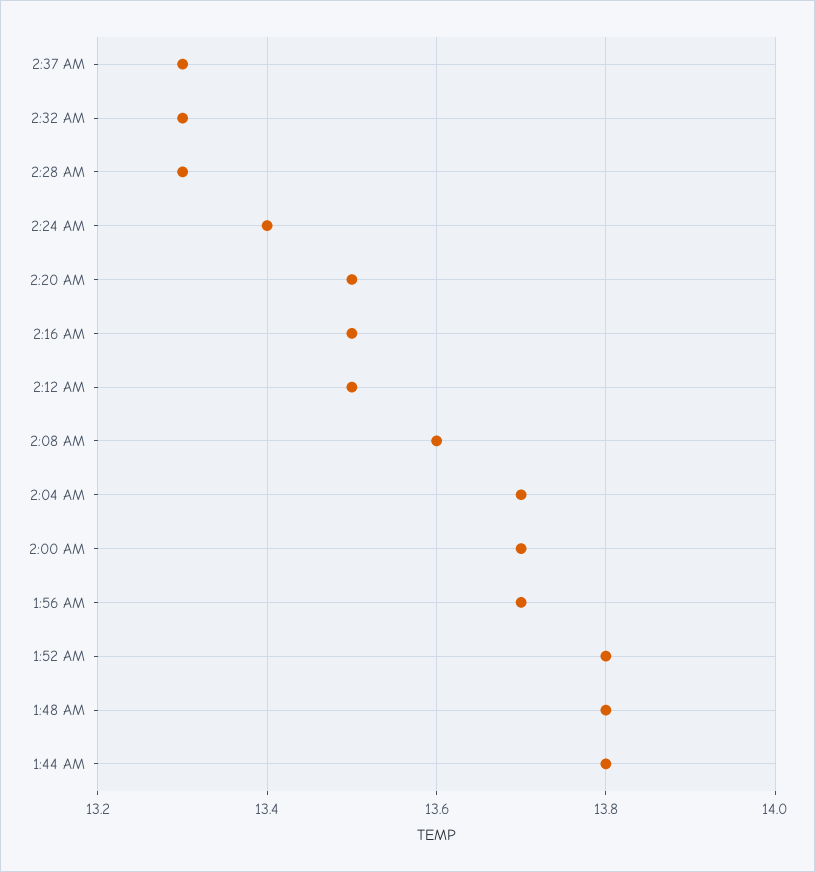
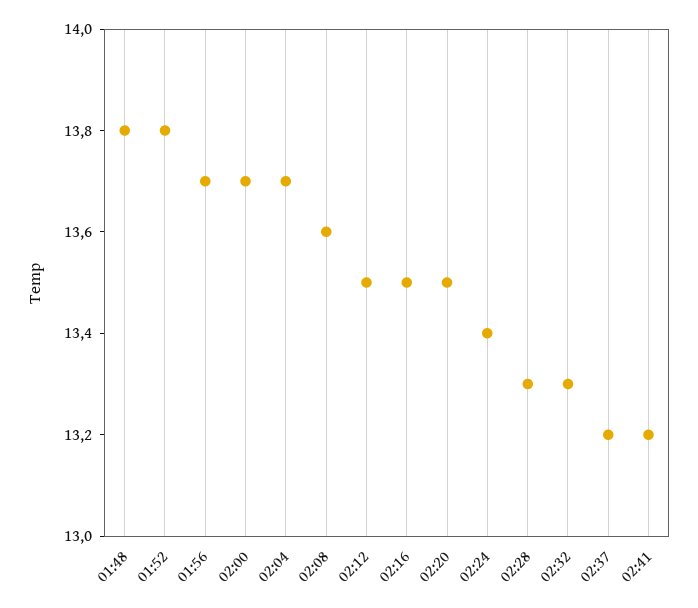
2:37 AM: 13.3 -> 13.2
1:44 AM: 13.8 -> none
02:41: none -> 13.2

